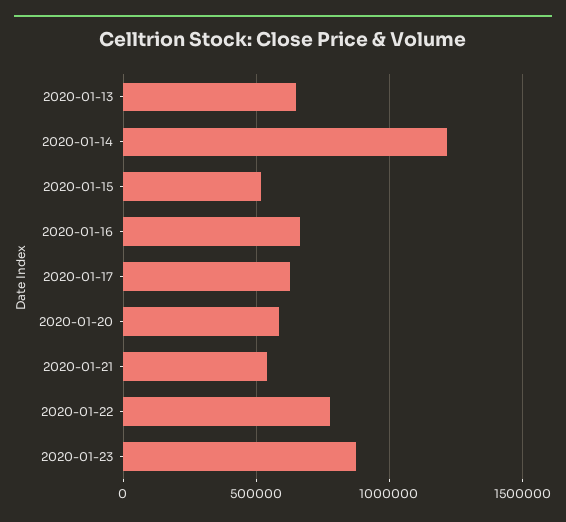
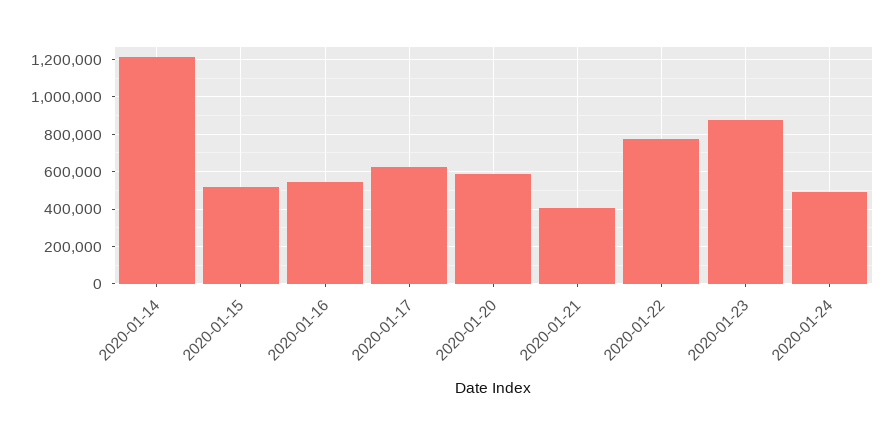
2020-01-13: 650000 -> none
2020-01-16: 650000 -> 550000
2020-01-21: 550000 -> 400000
2020-01-24: none -> 500000

